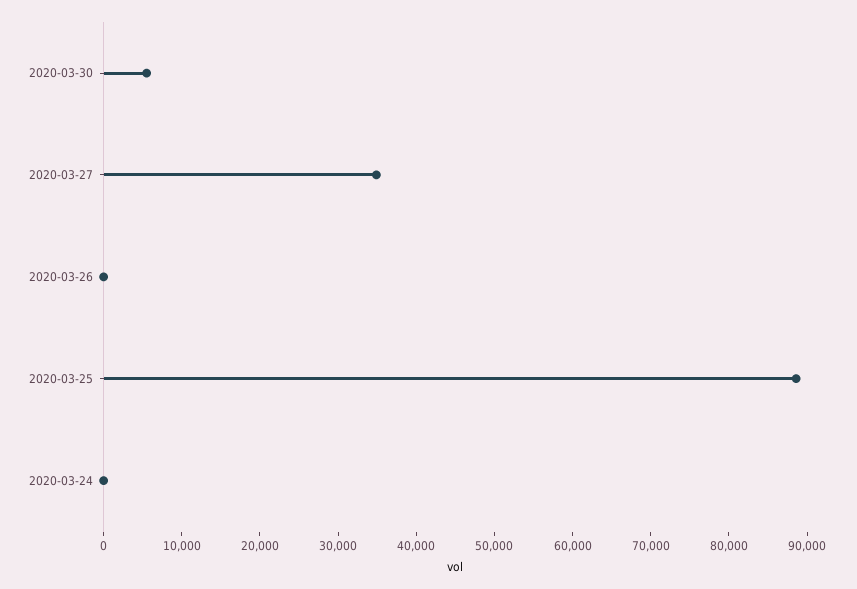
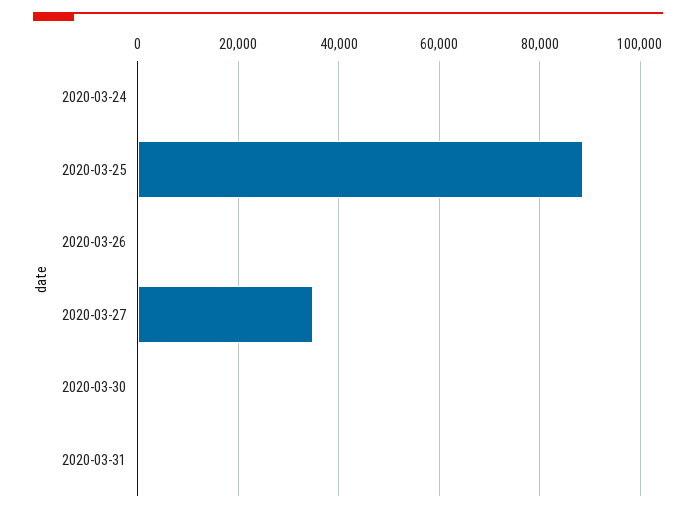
2020-03-30: 6000 -> 0
2020-03-31: none -> 0

